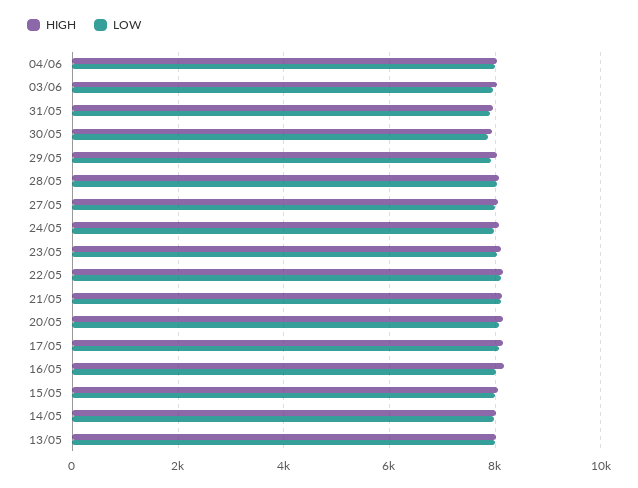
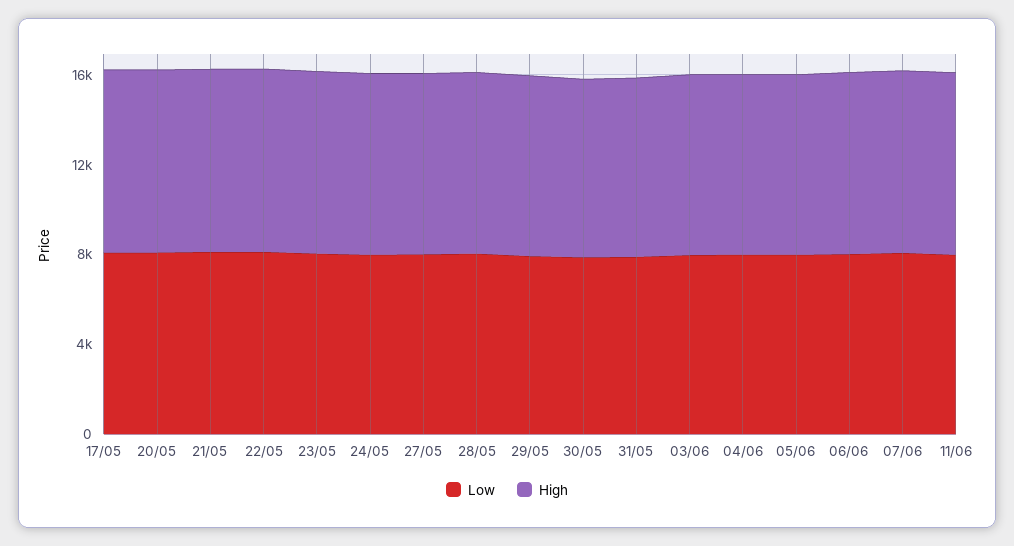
HIGH, 16/05: 8200 -> none
LOW, 16/05: 8000 -> none
HIGH, 15/05: 8000 -> none
LOW, 15/05: 8000 -> none
HIGH, 14/05: 8000 -> none
LOW, 14/05: 8000 -> none
HIGH, 13/05: 8000 -> none
LOW, 13/05: 8000 -> none
LOW, 05/06: none -> 8000
HIGH, 05/06: none -> 8000
LOW, 06/06: none -> 8000
HIGH, 06/06: none -> 8000
LOW, 07/06: none -> 8000
HIGH, 07/06: none -> 8000
LOW, 11/06: none -> 8000
HIGH, 11/06: none -> 8000

